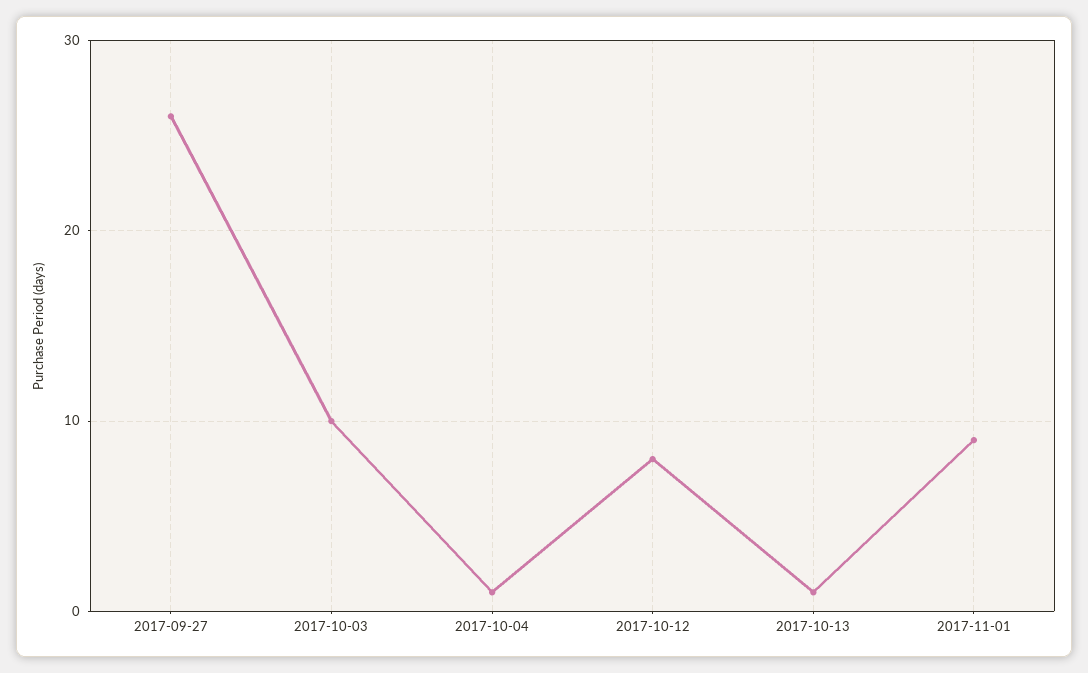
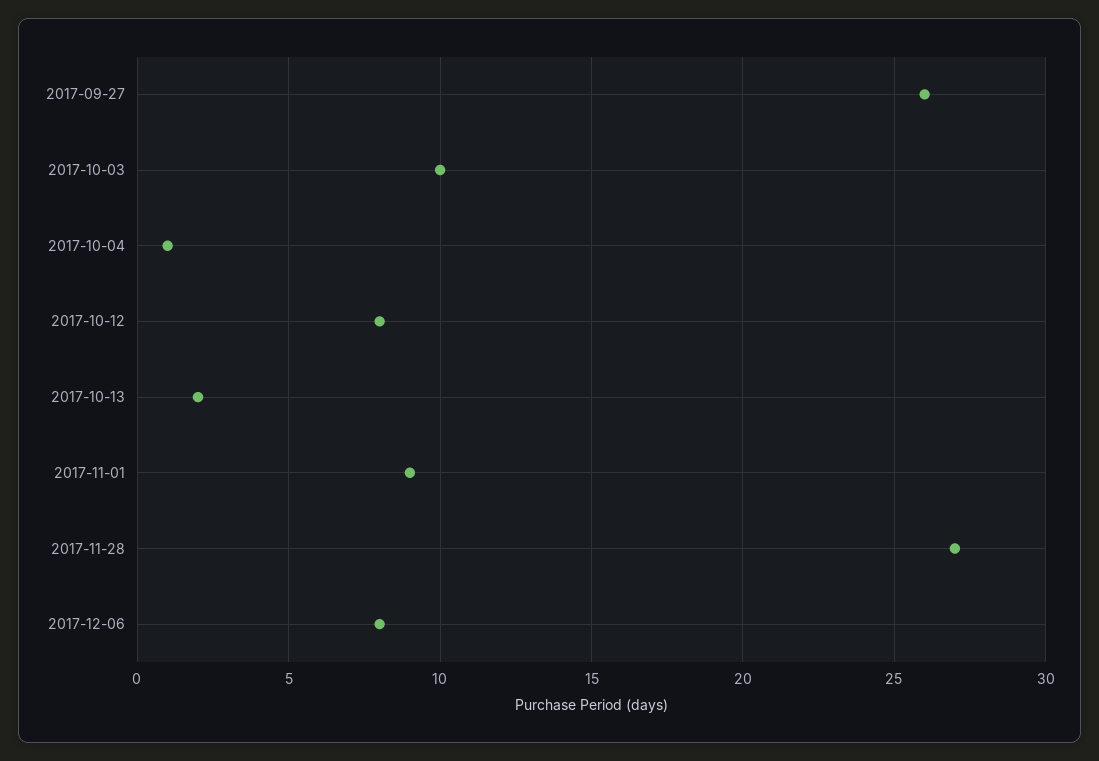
2017-10-13: 1 -> 2
2017-11-28: none -> 27
2017-12-06: none -> 8

